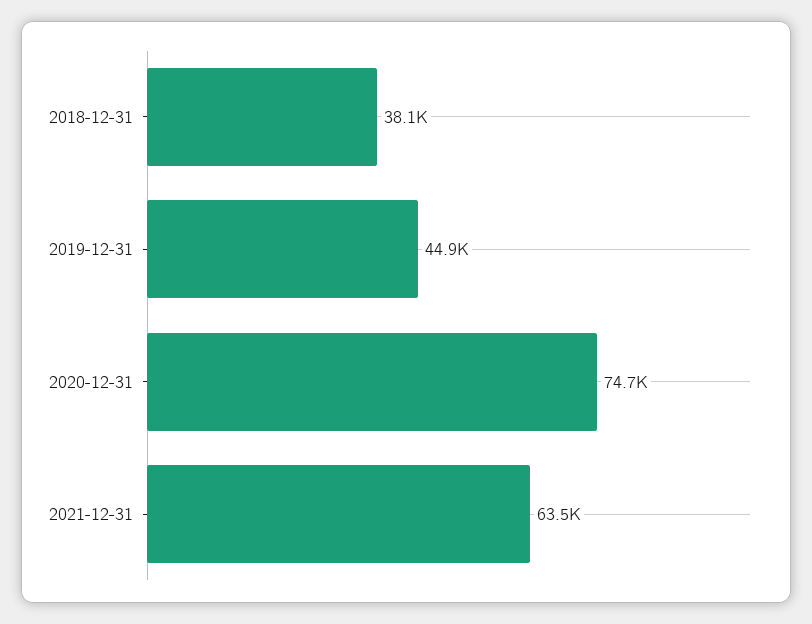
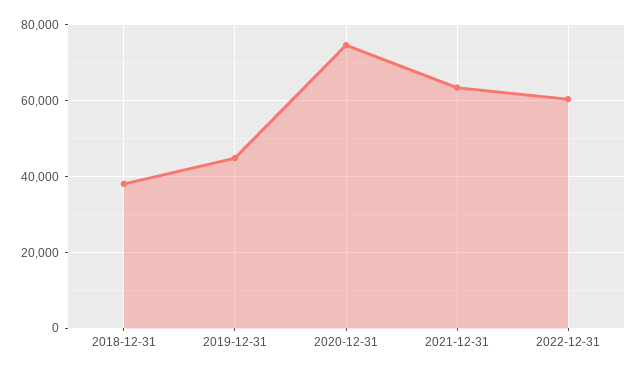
2022-12-31: none -> 60000

